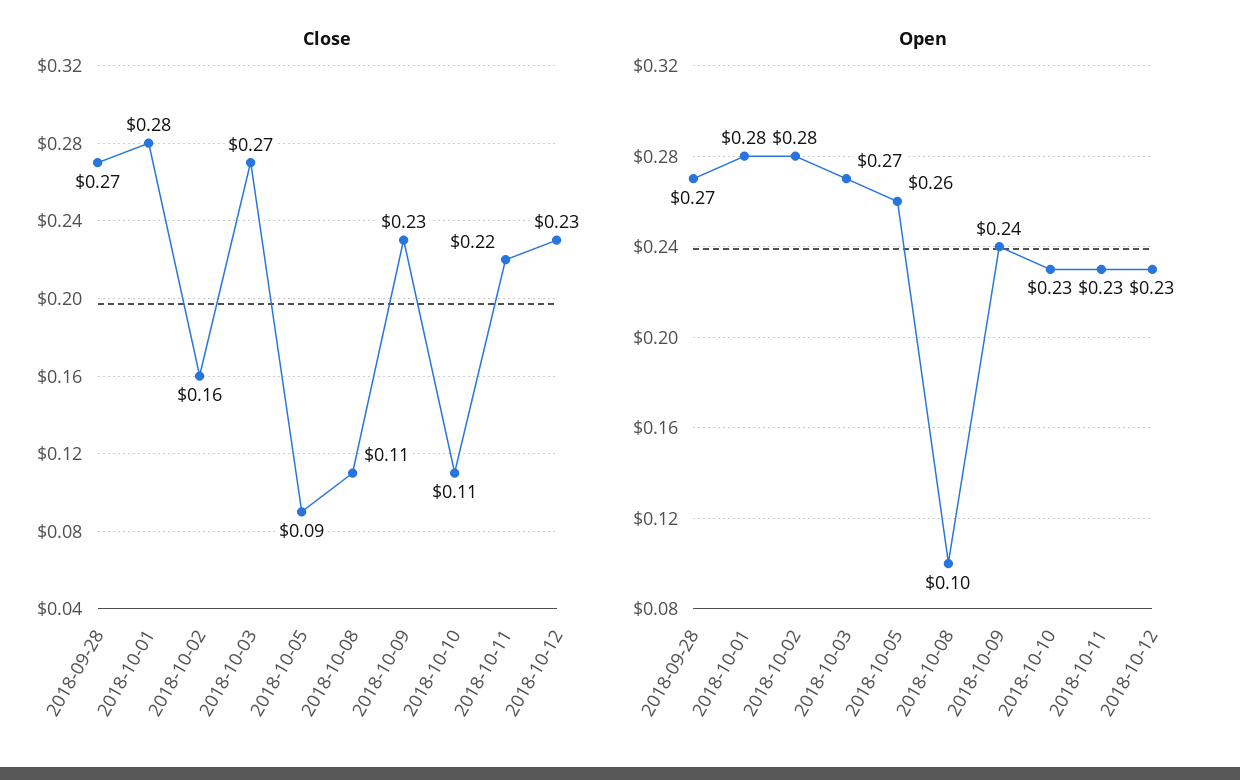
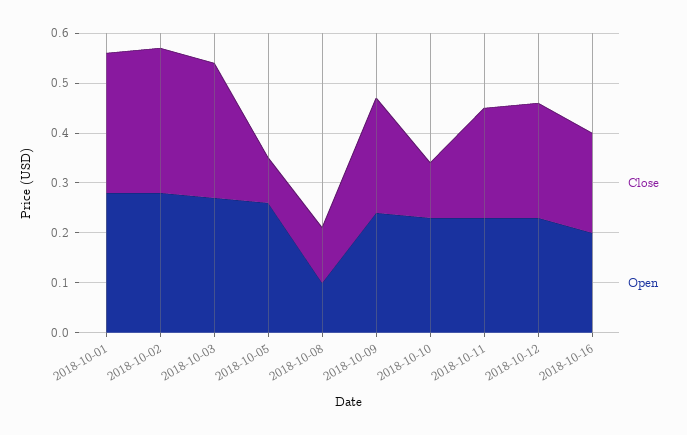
Close, 2018-09-28: 0.27 -> none
Close, 2018-10-02: 0.16 -> 0.3
Open, 2018-09-28: 0.27 -> none
Close, 2018-10-16: none -> 0.2
Open, 2018-10-16: none -> 0.2

